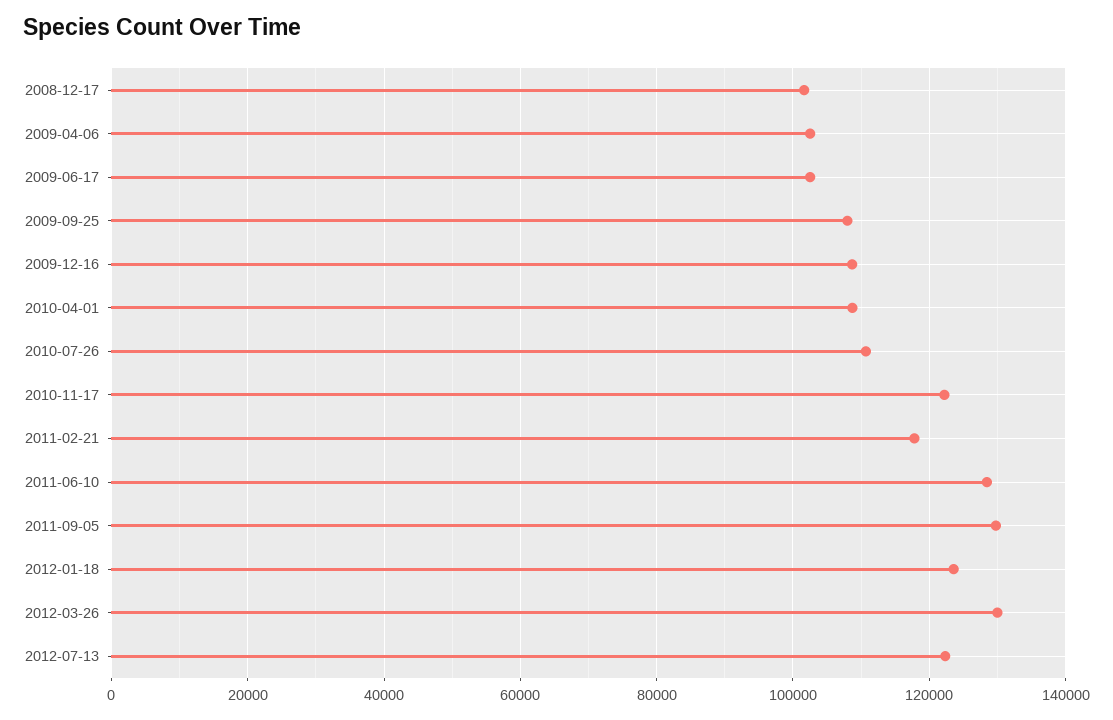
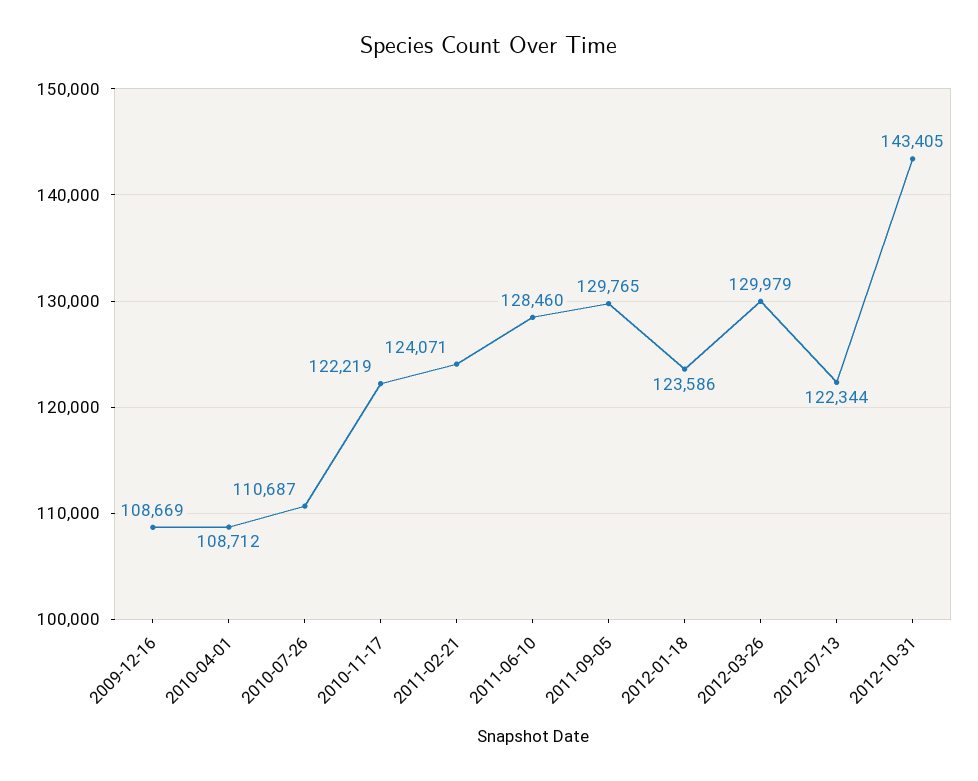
2008-12-17: 102000 -> none
2009-04-06: 102000 -> none
2009-06-17: 102000 -> none
2009-09-25: 108000 -> none
2011-02-21: 118000 -> 124071
2012-10-31: none -> 143405

